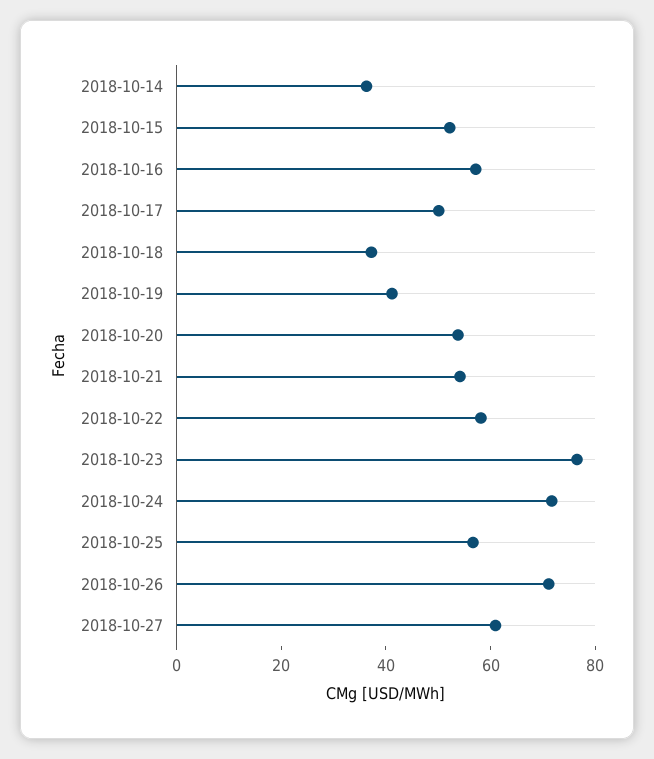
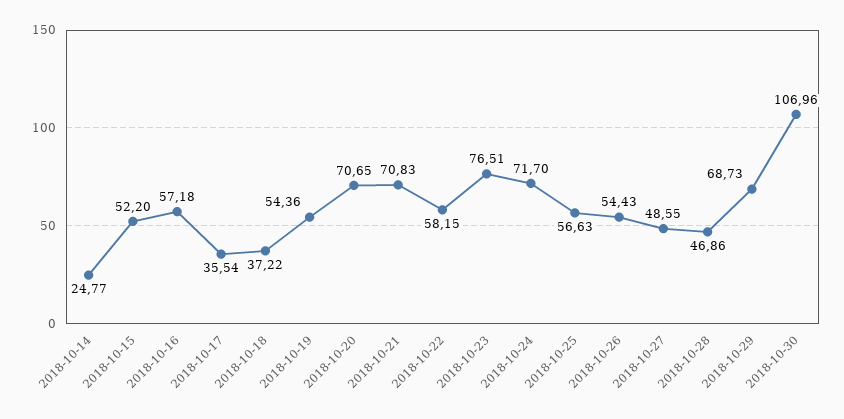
2018-10-14: 35 -> 24.77
2018-10-17: 50 -> 35.54
2018-10-19: 40 -> 54.36
2018-10-20: 55 -> 70.65
2018-10-21: 55 -> 70.83
2018-10-26: 70 -> 54.43
2018-10-27: 60 -> 48.55
2018-10-28: none -> 46.86
2018-10-29: none -> 68.73
2018-10-30: none -> 106.96

